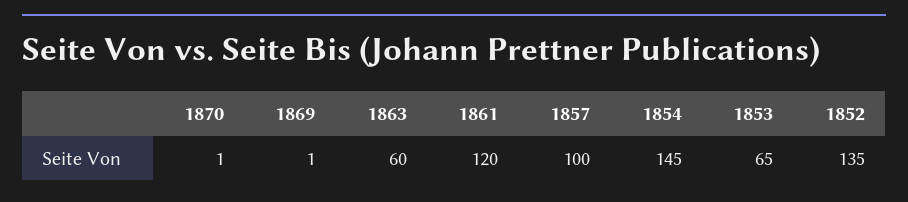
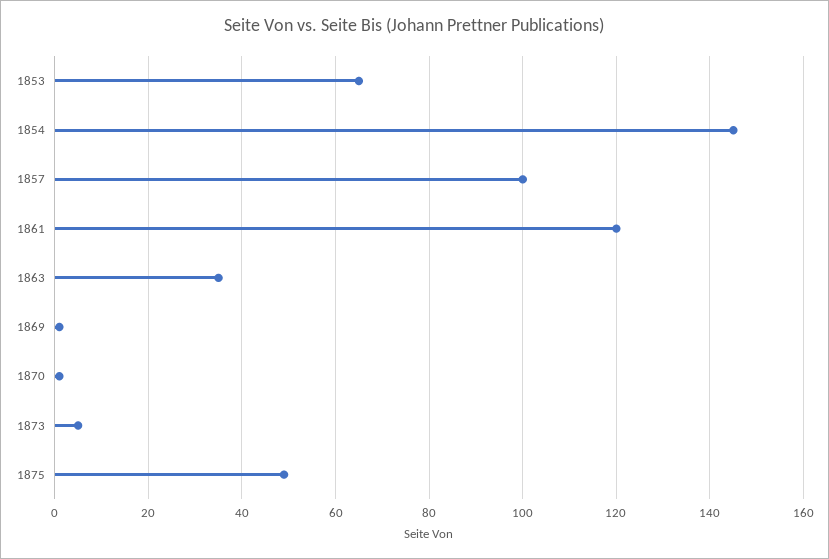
1863: 60 -> 35
1852: 135 -> none
1873: none -> 5
1875: none -> 50

